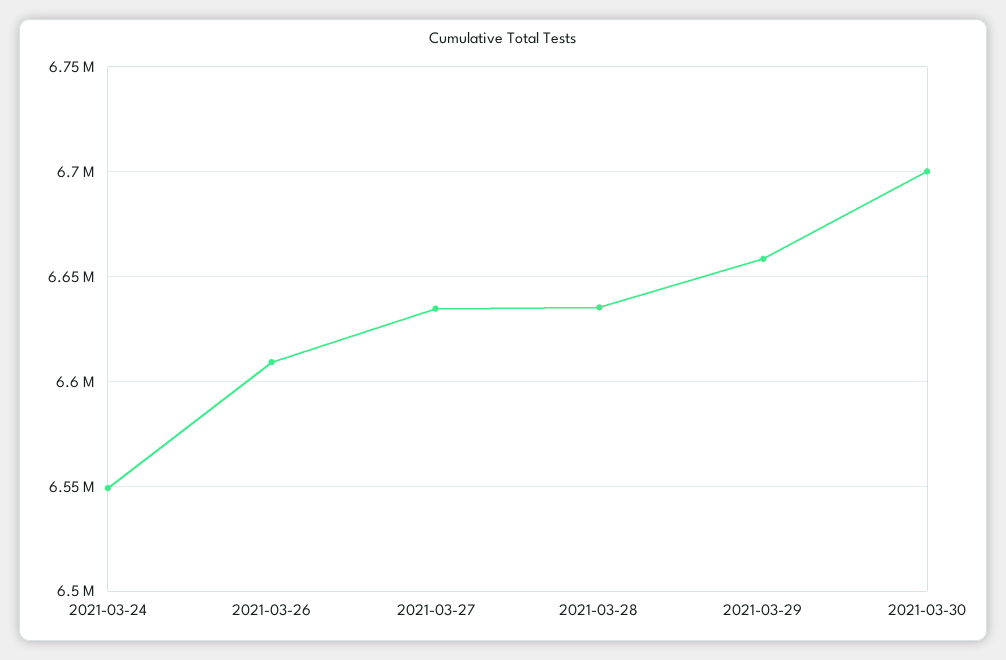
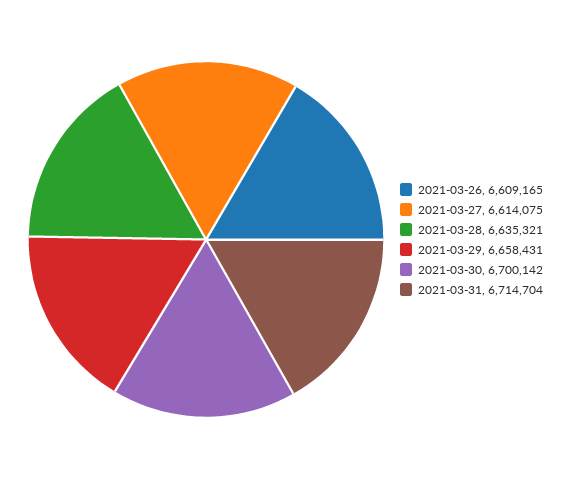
2021-03-24: 6550000 -> none
2021-03-27: 6635000 -> 6614075
2021-03-31: none -> 6714704

